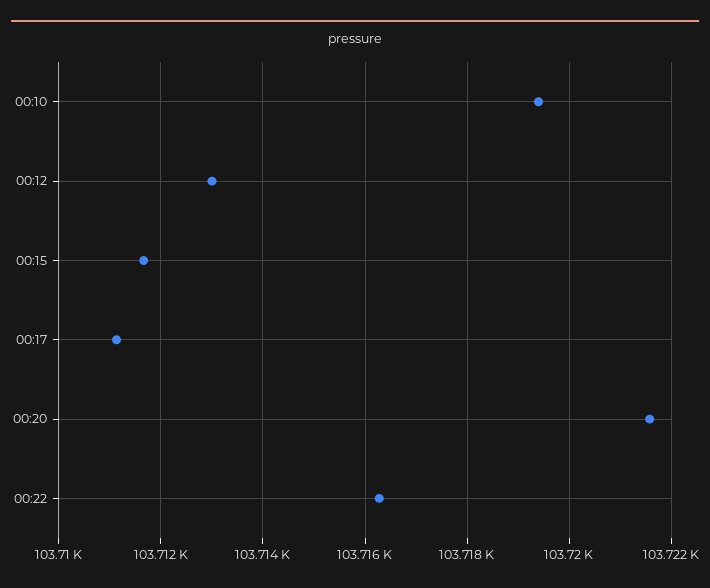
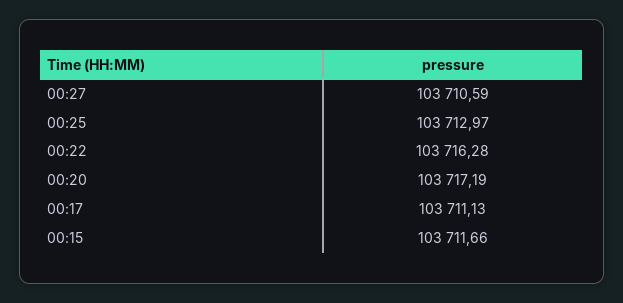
00:10: 103719.4 -> none
00:12: 103713 -> none
00:20: 103721.6 -> 103717.19
00:27: none -> 103710.59
00:25: none -> 103712.97

